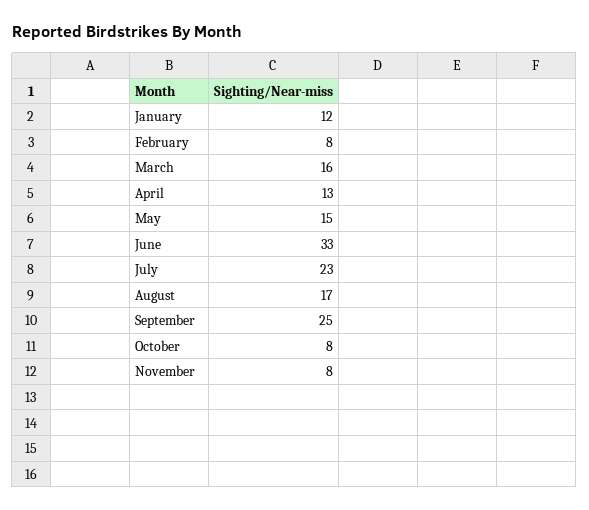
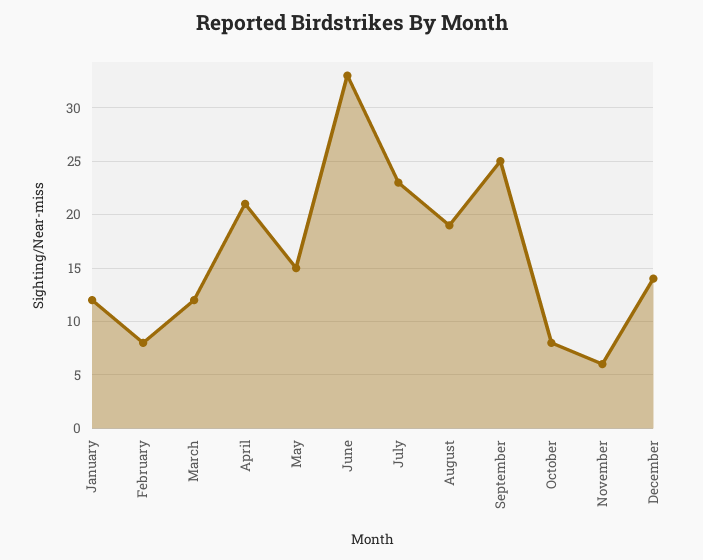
March: 16 -> 12
April: 13 -> 21
August: 17 -> 19
November: 8 -> 6
December: none -> 14

